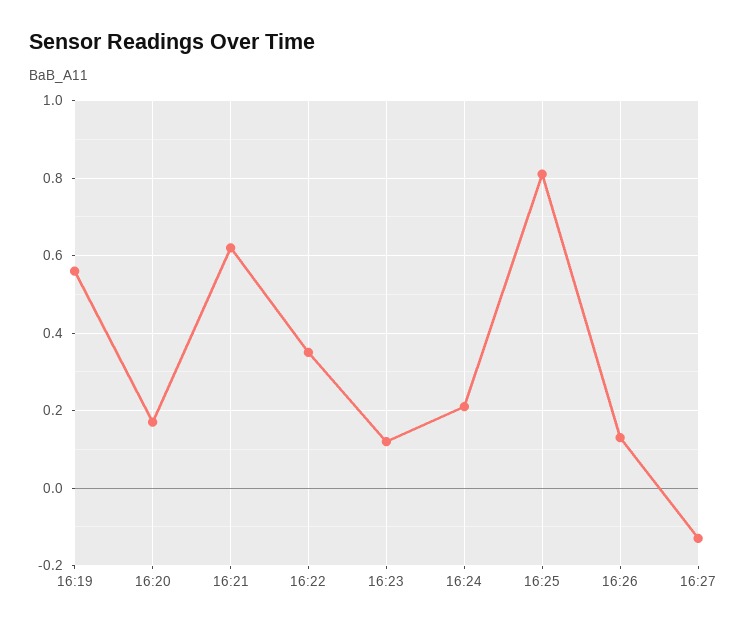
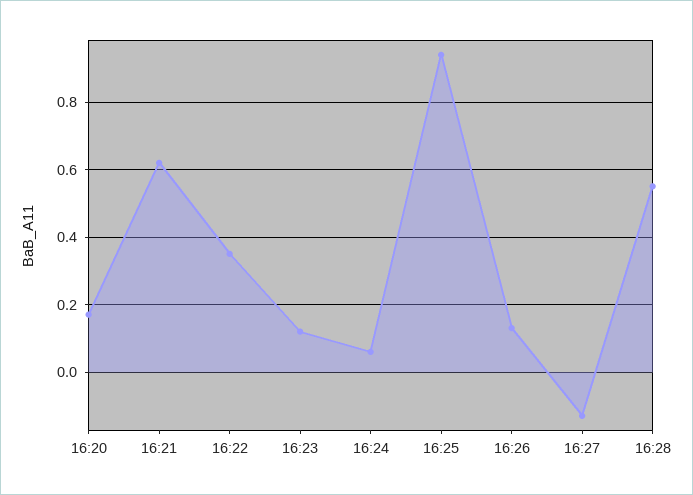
16:19: 0.55 -> none
16:24: 0.2 -> 0.05
16:25: 0.8 -> 0.95
16:28: none -> 0.55

